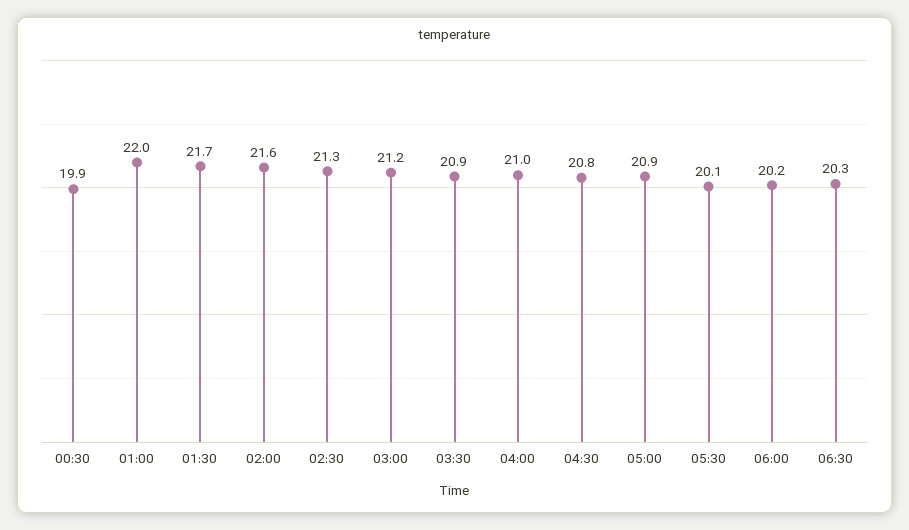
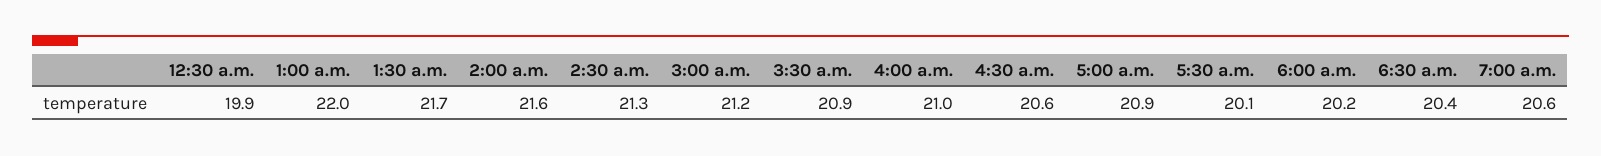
04:30: 20.8 -> 20.6
06:30: 20.3 -> 20.4
7:00 a.m.: none -> 20.6

